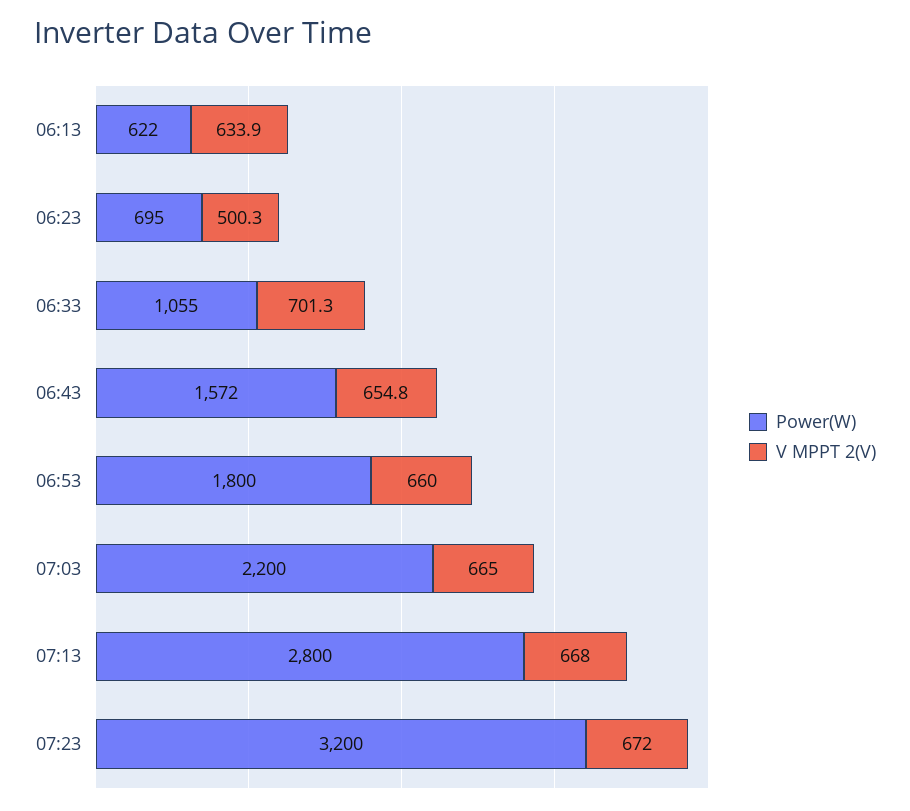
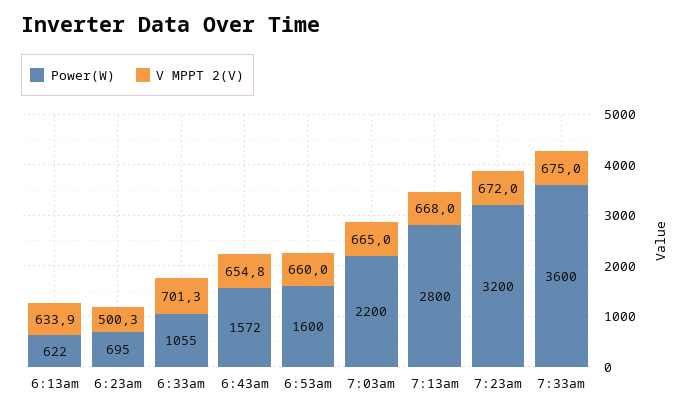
Power(W), 06:53: 1800 -> 1600
Power(W), 7:33am: none -> 3600
V MPPT 2(V), 7:33am: none -> 675

